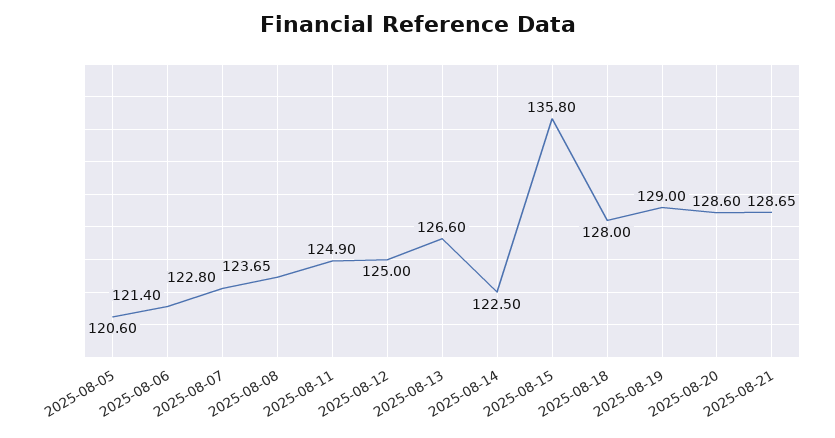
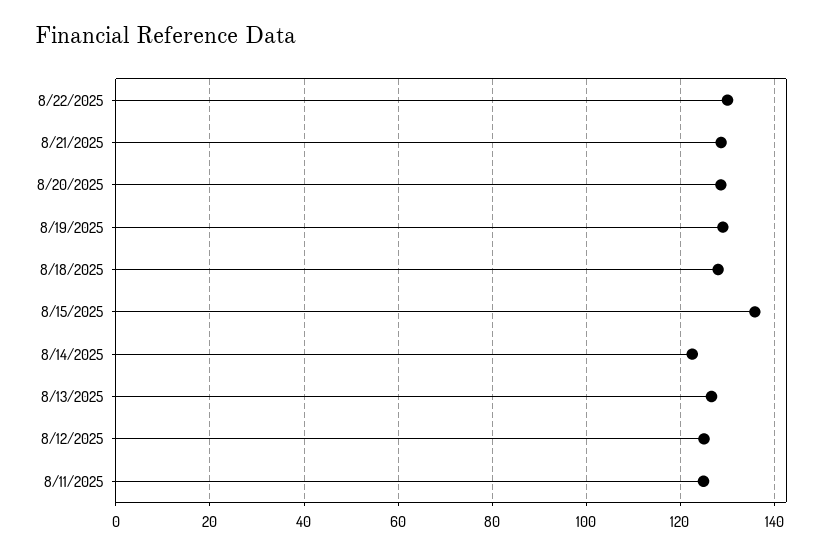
2025-08-05: 120.6 -> none
2025-08-06: 121.4 -> none
2025-08-07: 122.8 -> none
2025-08-08: 123.65 -> none
8/22/2025: none -> 130

